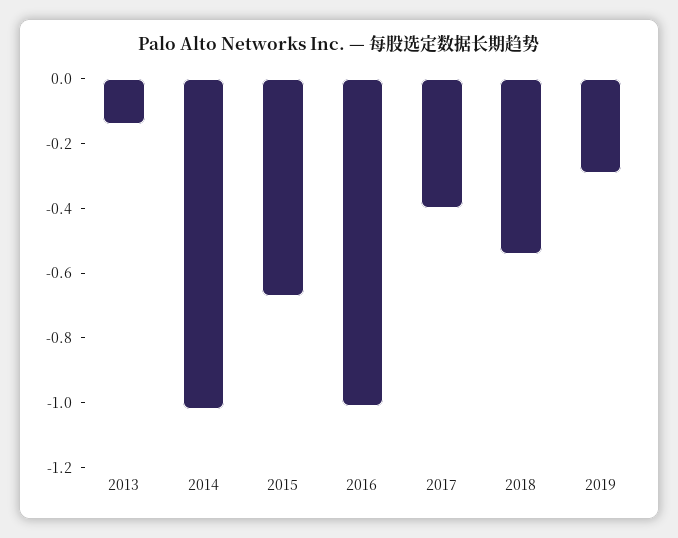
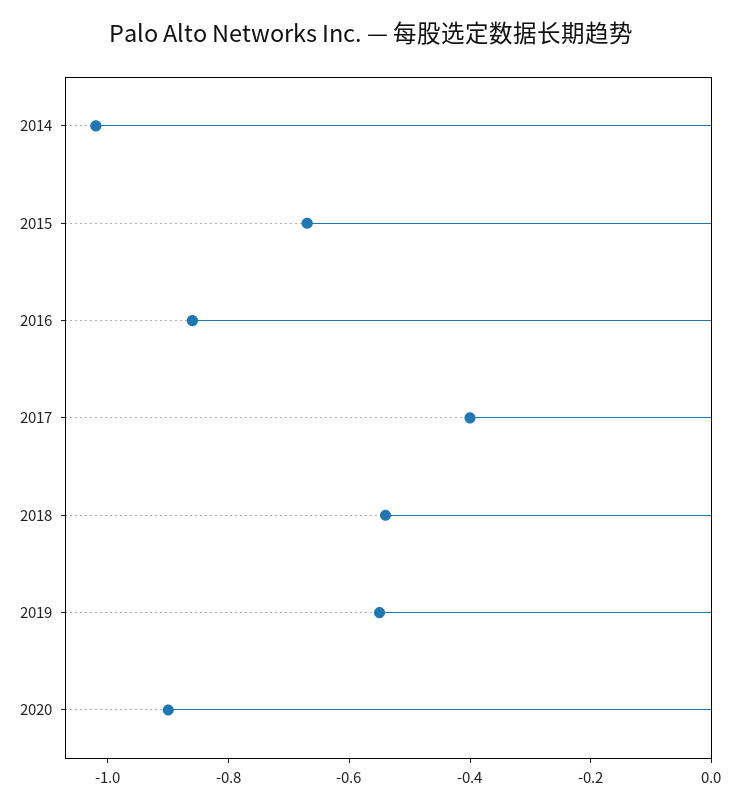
2013: -0.15 -> none
2016: -1 -> -0.85
2019: -0.3 -> -0.55
2020: none -> -0.9

